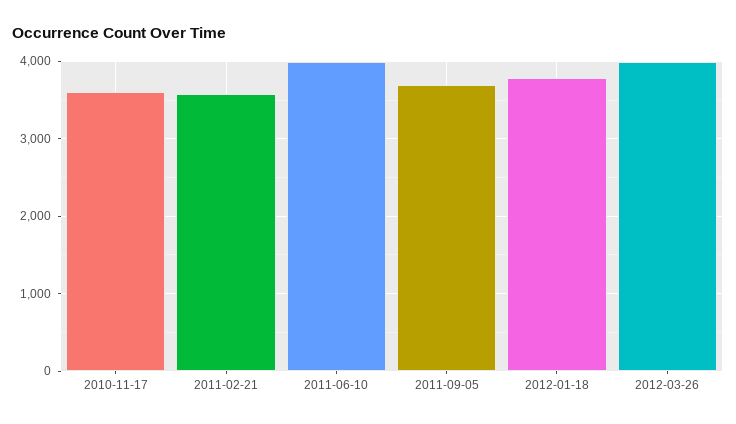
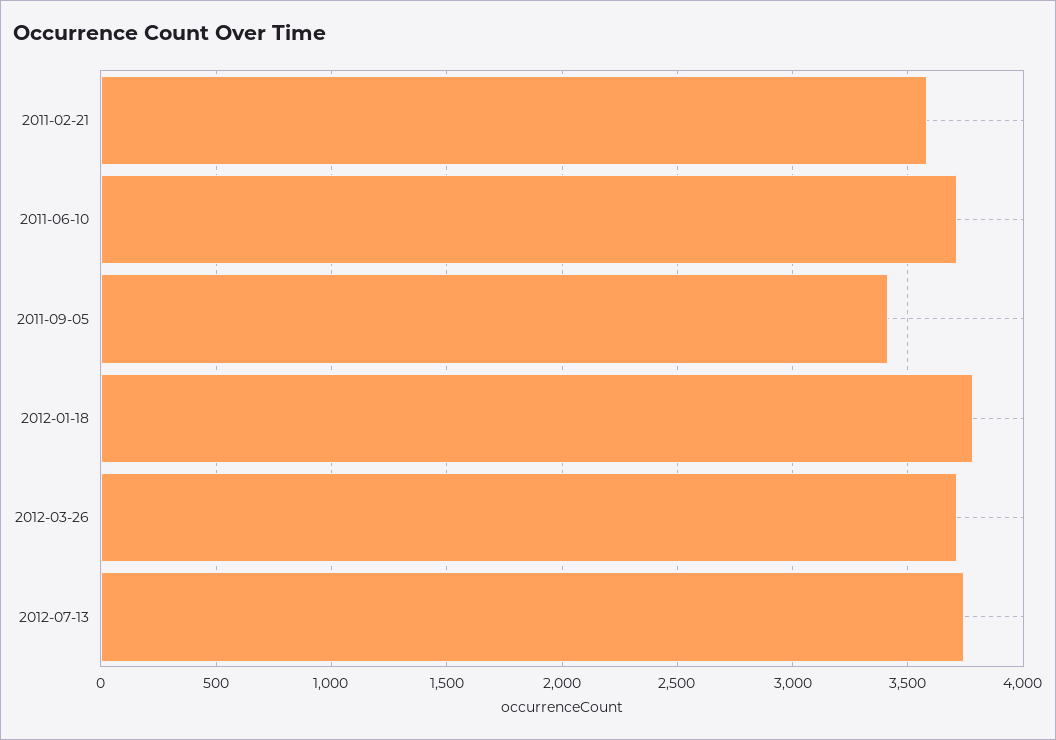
2010-11-17: 3600 -> none
2011-06-10: 4000 -> 3700
2011-09-05: 3700 -> 3400
2012-03-26: 4000 -> 3700
2012-07-13: none -> 3750

